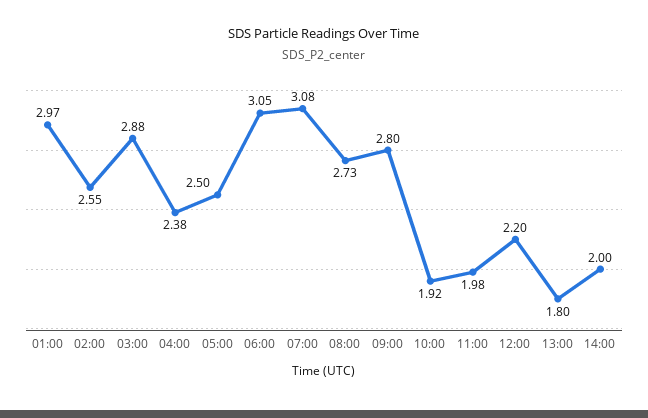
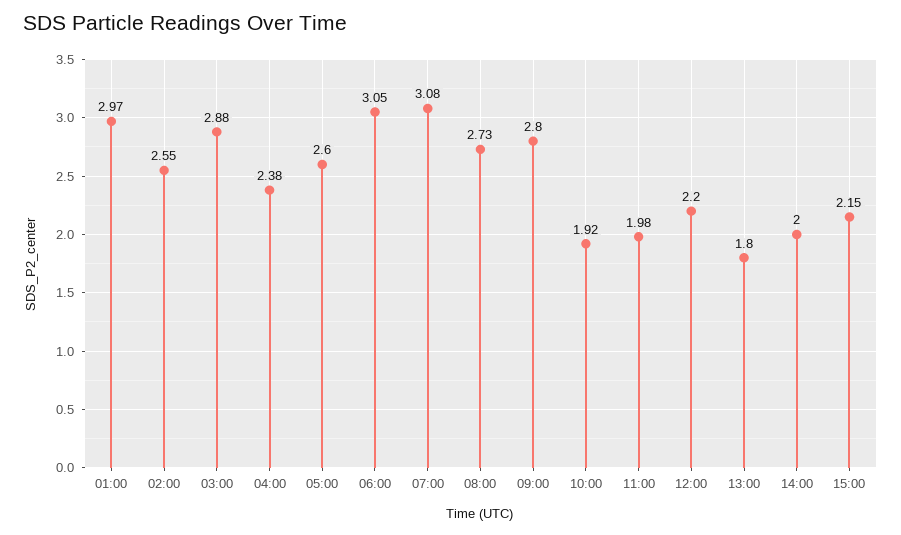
05:00: 2.5 -> 2.6
15:00: none -> 2.15

